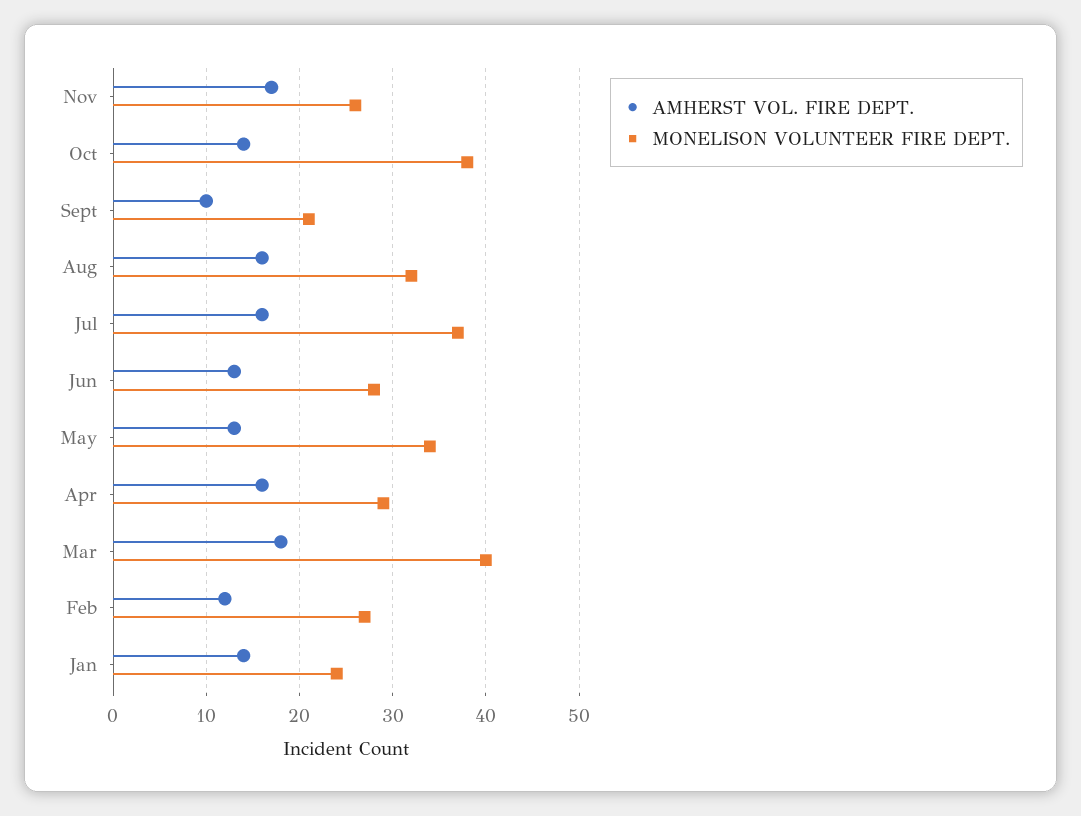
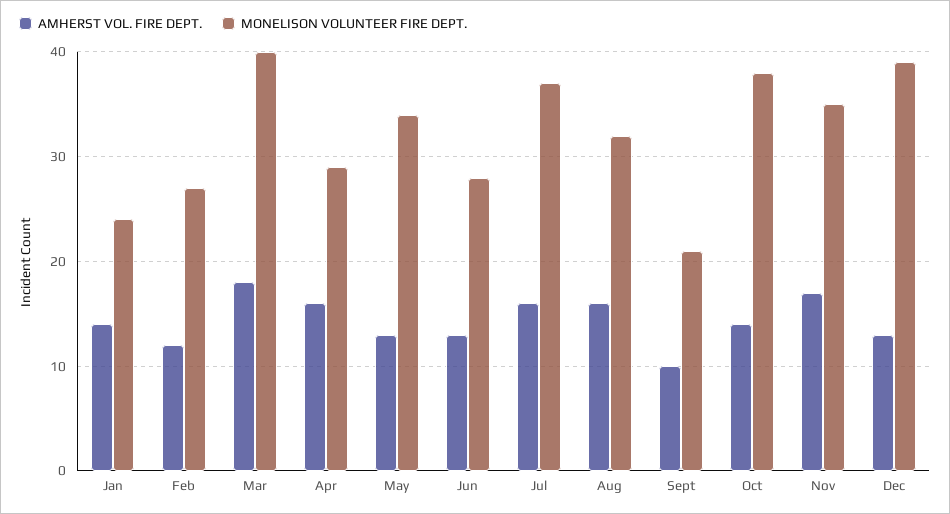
MONELISON VOLUNTEER FIRE DEPT., Nov: 26 -> 35
AMHERST VOL. FIRE DEPT., Dec: none -> 13
MONELISON VOLUNTEER FIRE DEPT., Dec: none -> 39

